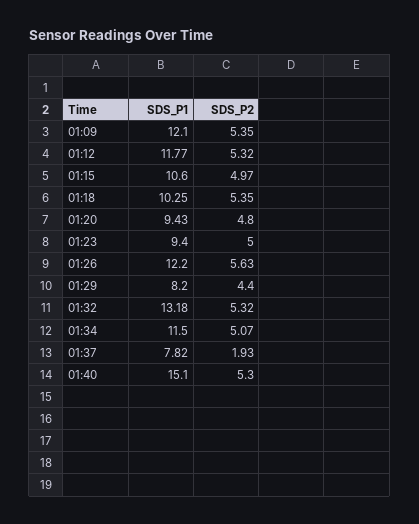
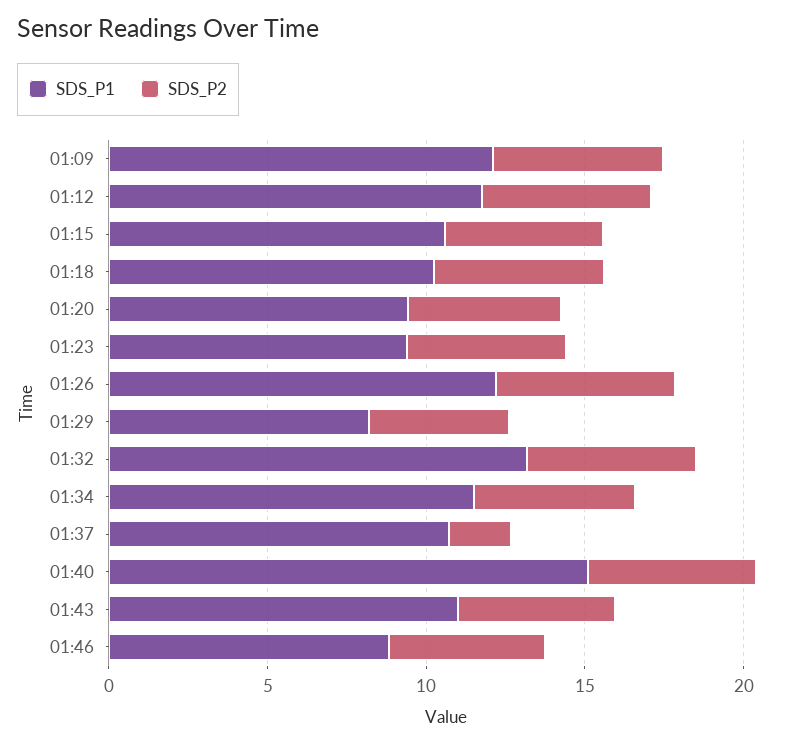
SDS_P1, 01:37: 7.82 -> 11
SDS_P1, 01:43: none -> 11
SDS_P2, 01:43: none -> 5
SDS_P1, 01:46: none -> 9
SDS_P2, 01:46: none -> 5

